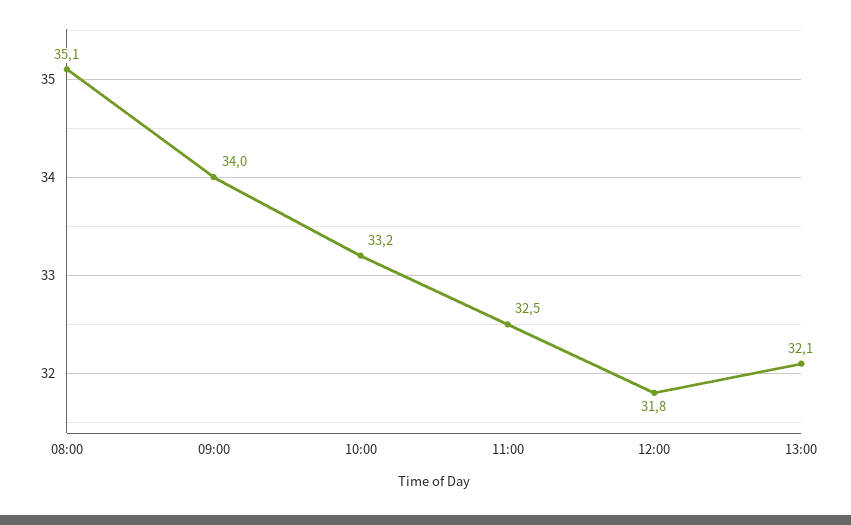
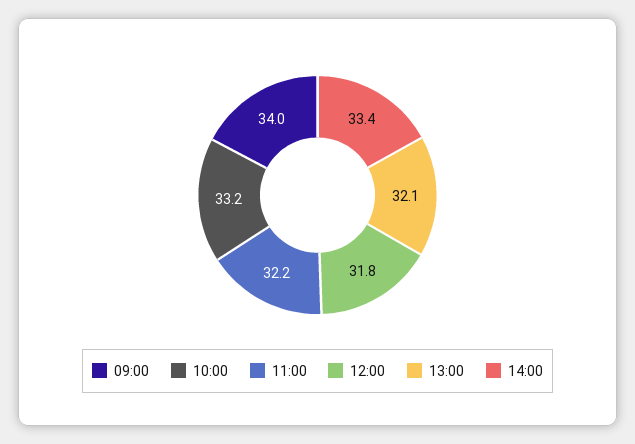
08:00: 35.1 -> none
11:00: 32.5 -> 32.2
14:00: none -> 33.4

